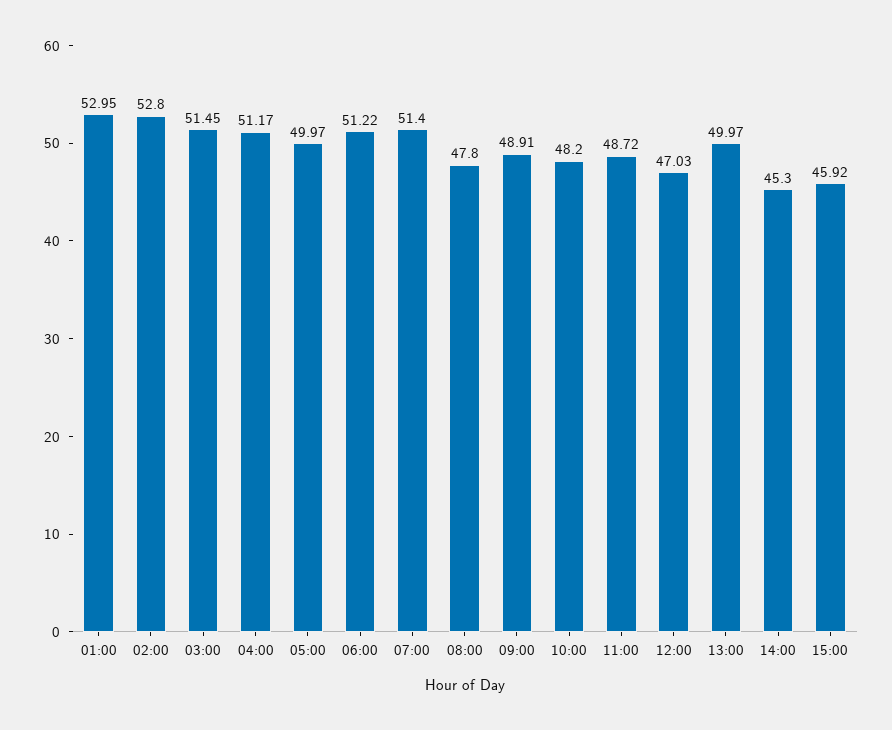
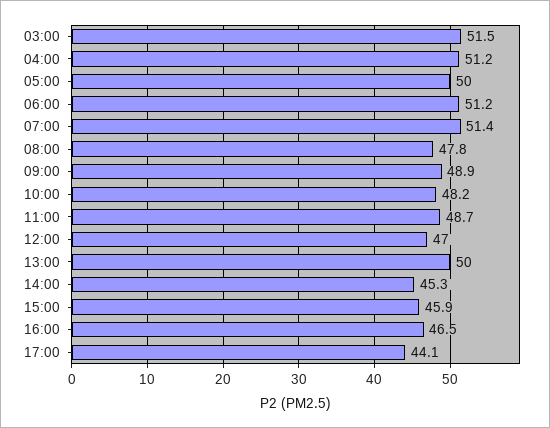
01:00: 52.95 -> none
02:00: 52.8 -> none
16:00: none -> 46.5
17:00: none -> 44.1

